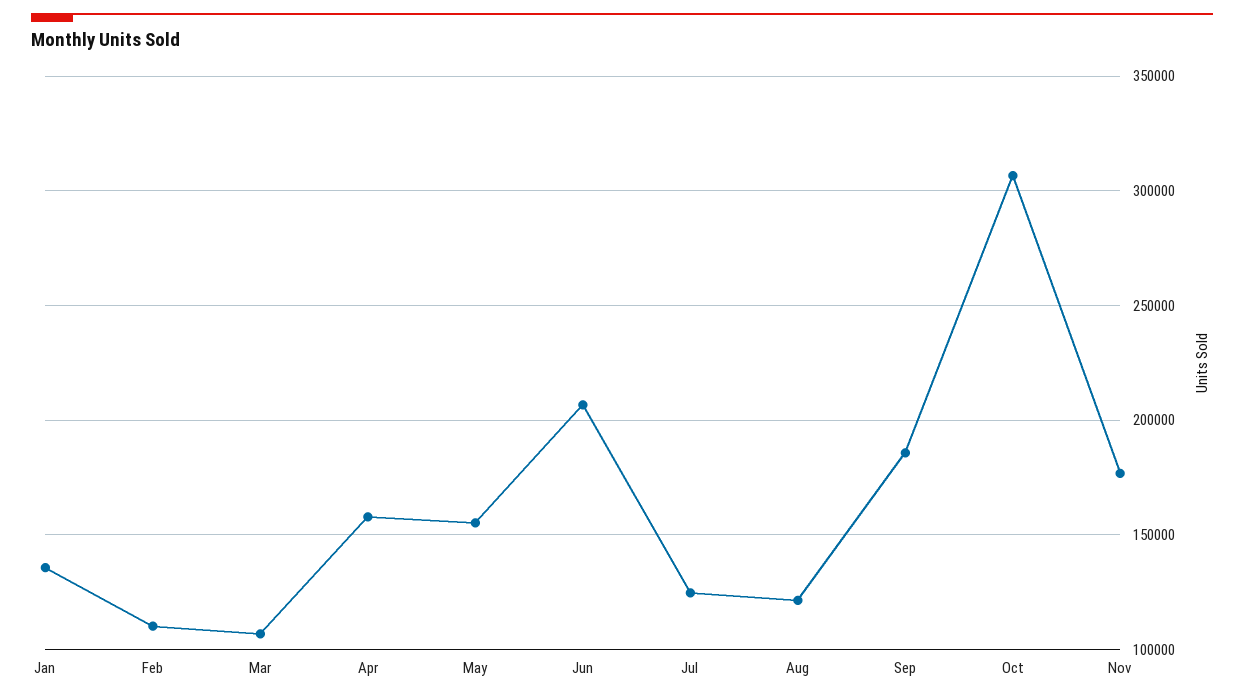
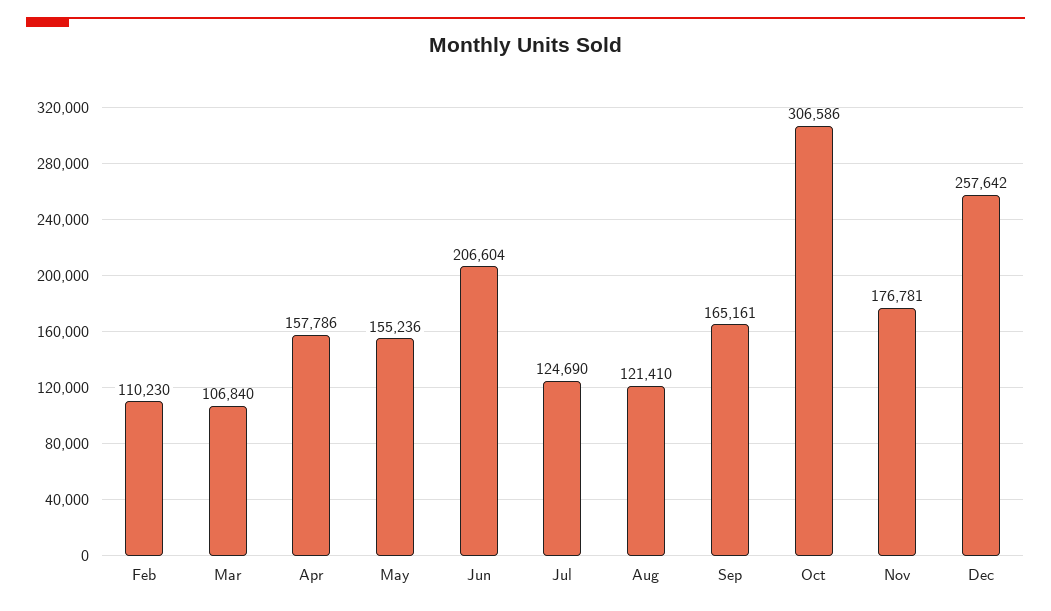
Jan: 135000 -> none
Sep: 185000 -> 165161
Dec: none -> 257642

